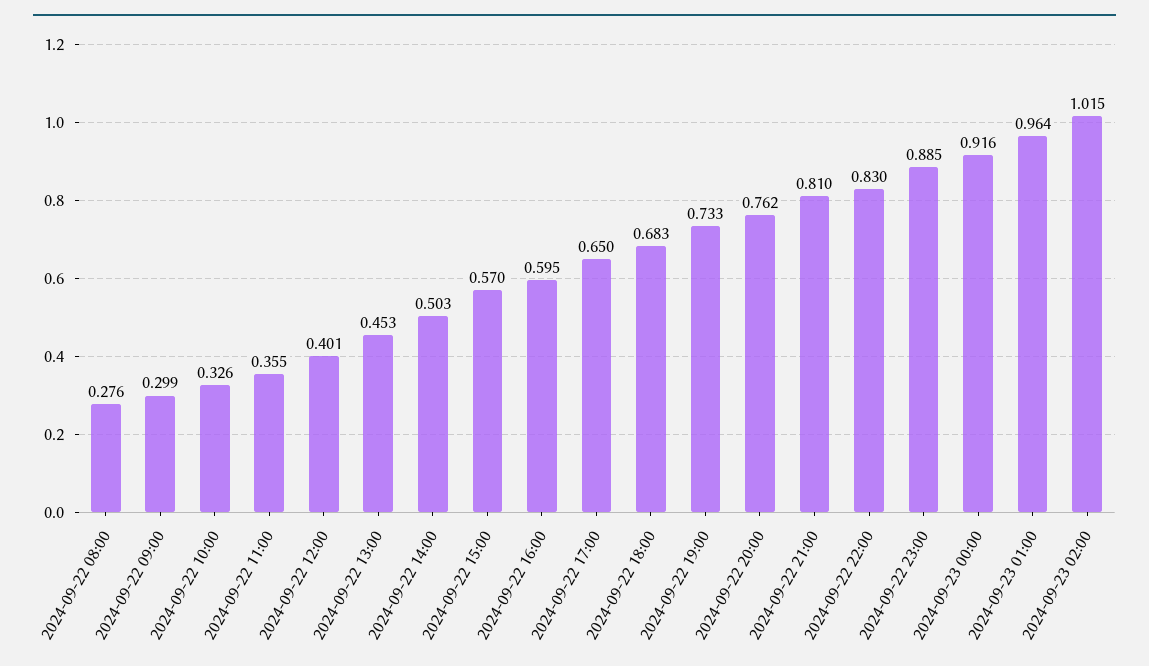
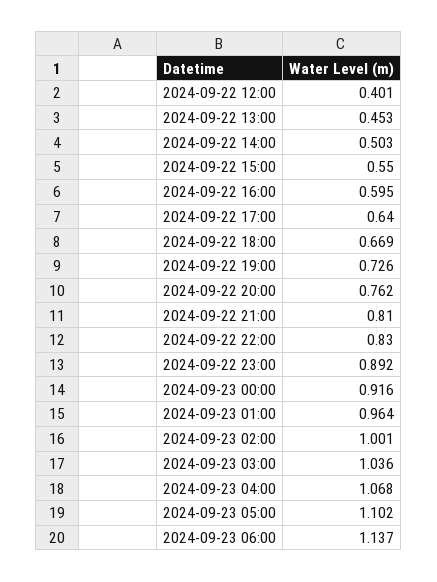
2024-09-22 08:00: 0.276 -> none
2024-09-22 09:00: 0.299 -> none
2024-09-22 10:00: 0.326 -> none
2024-09-22 11:00: 0.355 -> none
2024-09-22 15:00: 0.57 -> 0.55
2024-09-22 17:00: 0.65 -> 0.64
2024-09-22 18:00: 0.683 -> 0.669
2024-09-22 19:00: 0.733 -> 0.726
2024-09-22 23:00: 0.885 -> 0.892
2024-09-23 02:00: 1.015 -> 1.001
2024-09-23 03:00: none -> 1.036
2024-09-23 04:00: none -> 1.068
2024-09-23 05:00: none -> 1.102
2024-09-23 06:00: none -> 1.137

